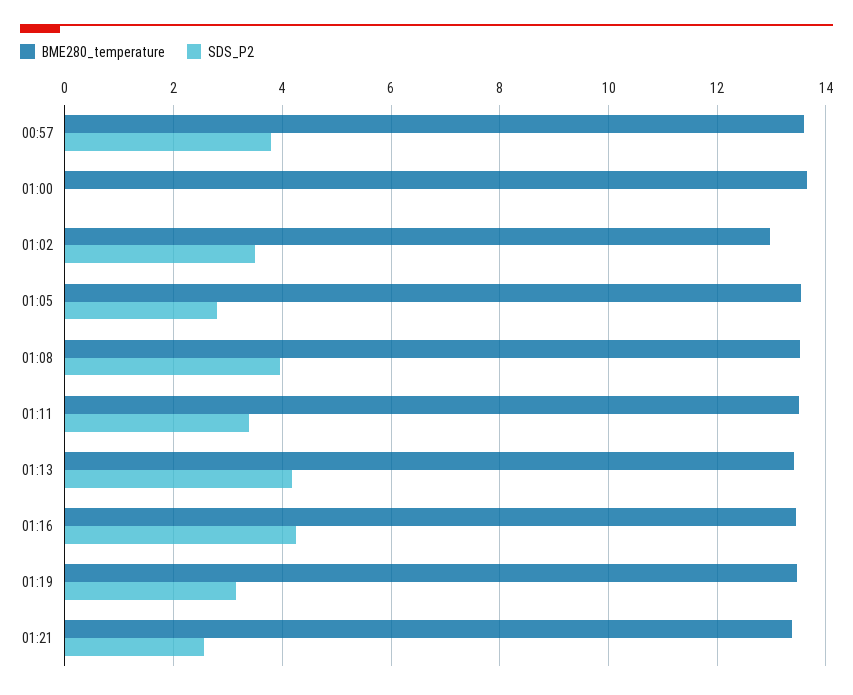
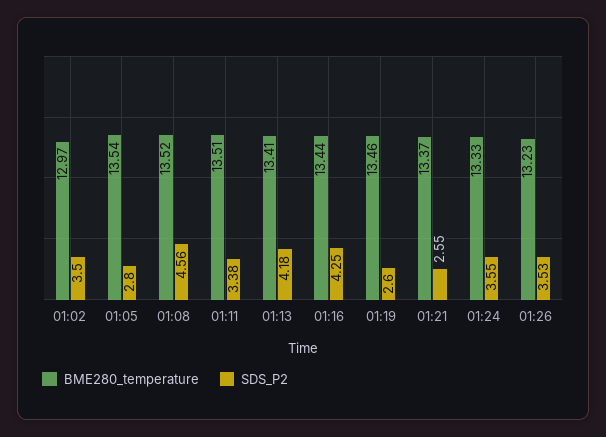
BME280_temperature, 00:57: 13.6 -> none
SDS_P2, 00:57: 3.8 -> none
BME280_temperature, 01:00: 13.6 -> none
SDS_P2, 01:00: 0 -> none
SDS_P2, 01:08: 4 -> 4.56
SDS_P2, 01:19: 3.2 -> 2.6
BME280_temperature, 01:24: none -> 13.33
SDS_P2, 01:24: none -> 3.55
BME280_temperature, 01:26: none -> 13.23
SDS_P2, 01:26: none -> 3.53

